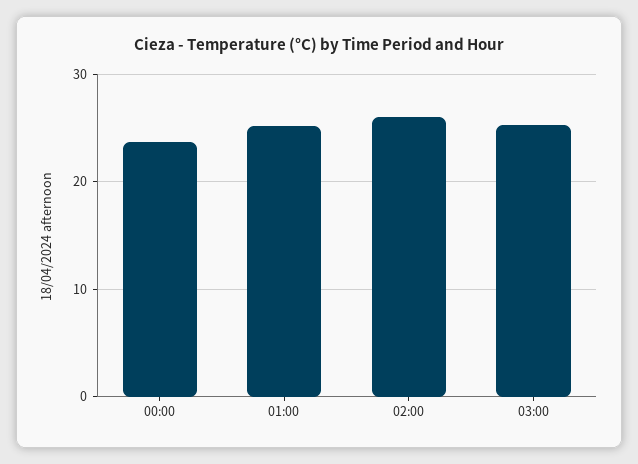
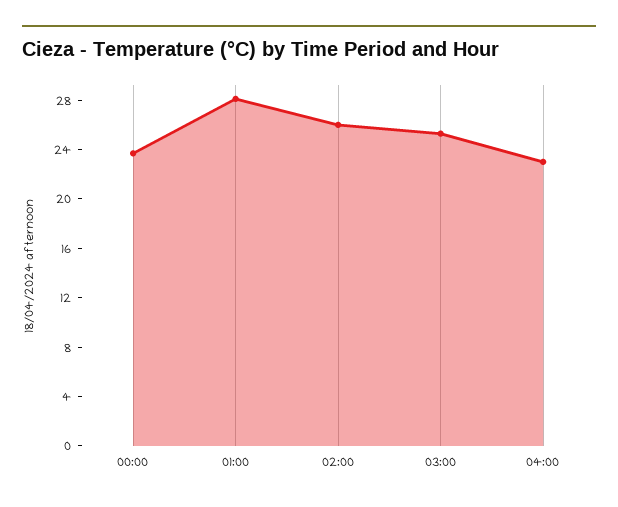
01:00: 25 -> 28
04:00: none -> 23

